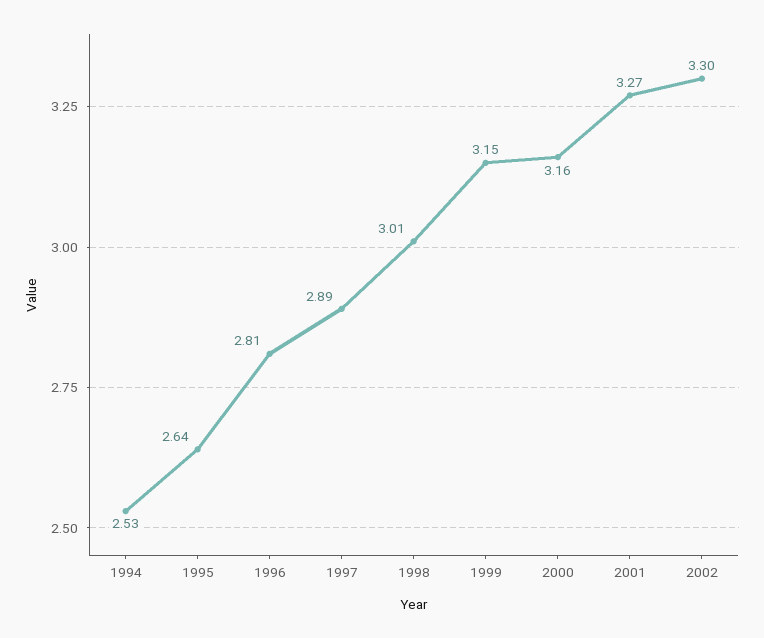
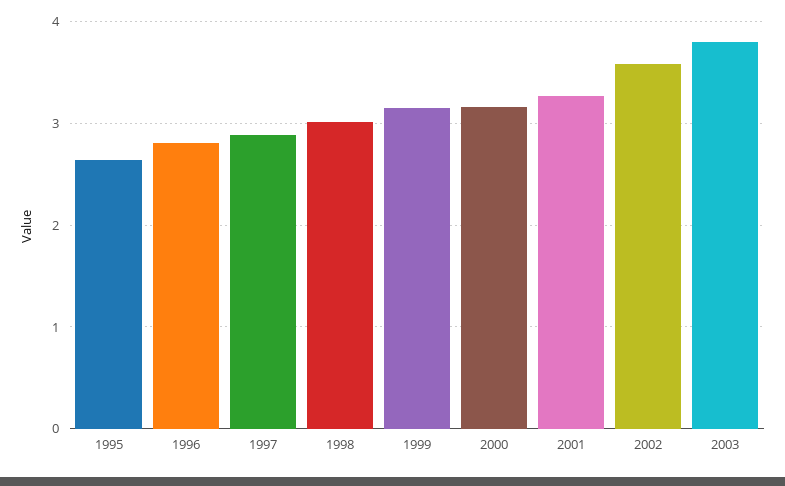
1994: 2.53 -> none
2002: 3.3 -> 3.6
2003: none -> 3.8

